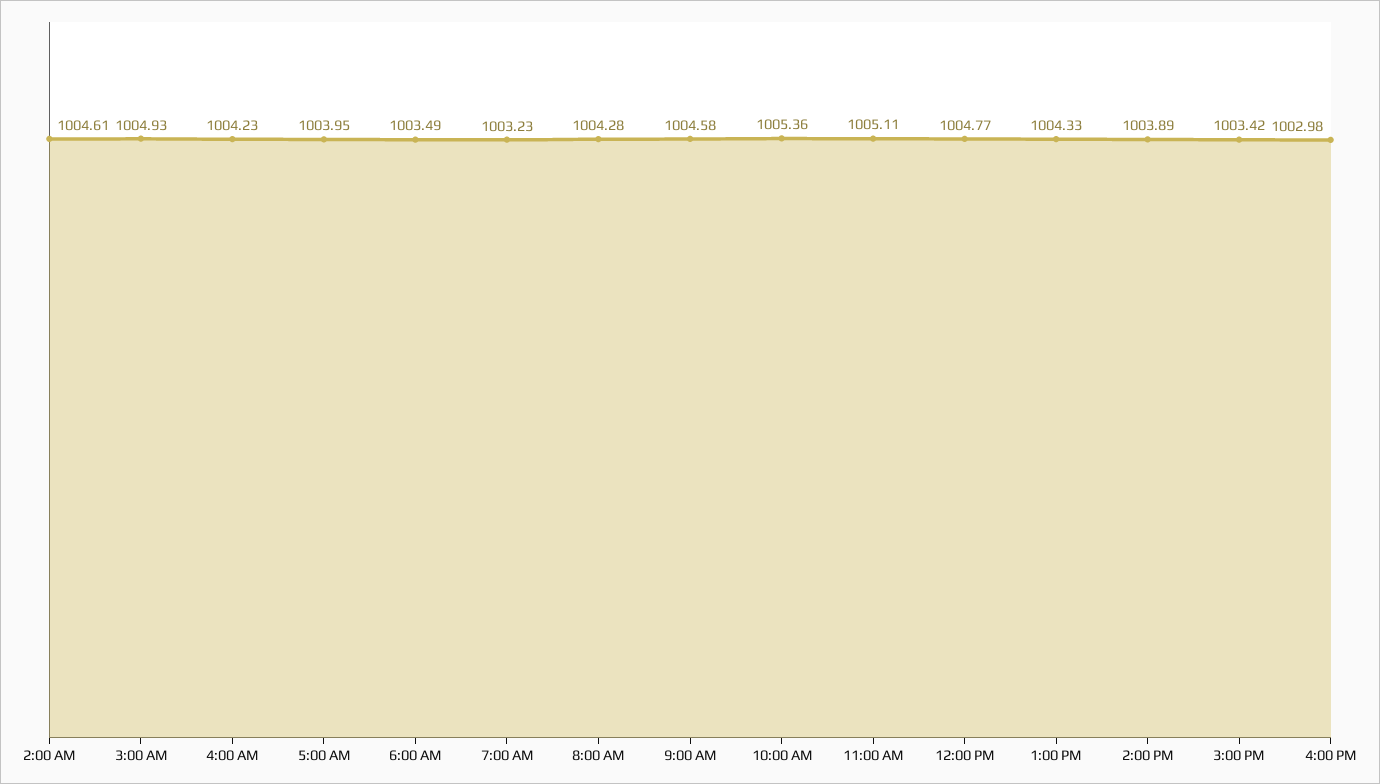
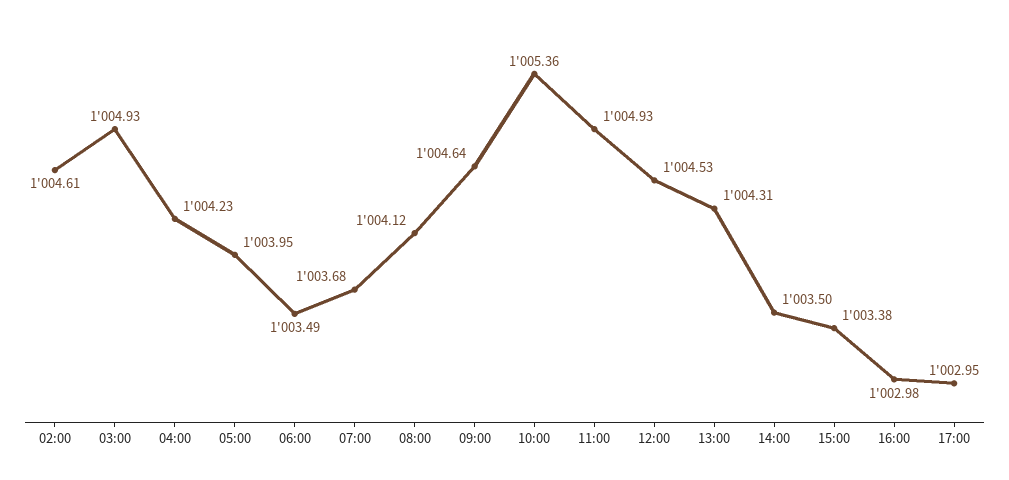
7:00 AM: 1003.23 -> 1003.68
8:00 AM: 1004.28 -> 1004.12
9:00 AM: 1004.58 -> 1004.64
11:00 AM: 1005.11 -> 1004.93
12:00 PM: 1004.77 -> 1004.53
1:00 PM: 1004.33 -> 1004.31
2:00 PM: 1003.89 -> 1003.5
3:00 PM: 1003.42 -> 1003.38
17:00: none -> 1002.95

